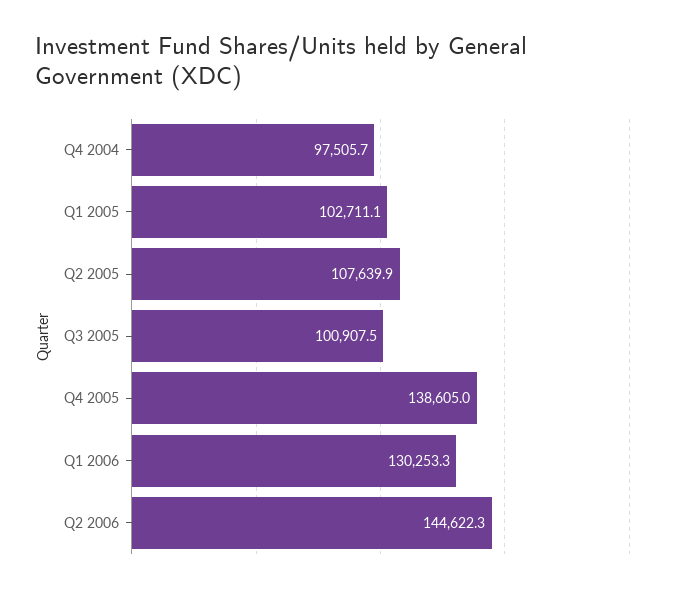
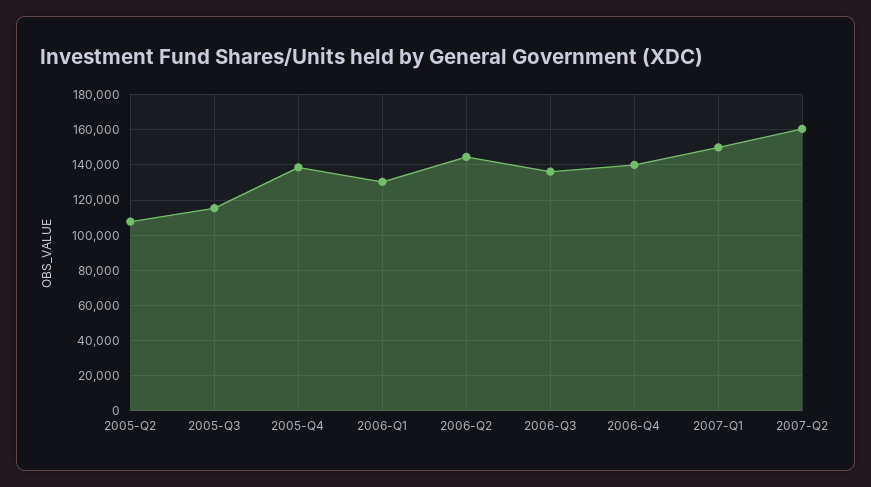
Q4 2004: 97505.7 -> none
Q1 2005: 102711.1 -> none
Q3 2005: 100907.5 -> 115000
2006-Q3: none -> 135000
2006-Q4: none -> 140000
2007-Q1: none -> 150000
2007-Q2: none -> 160000

